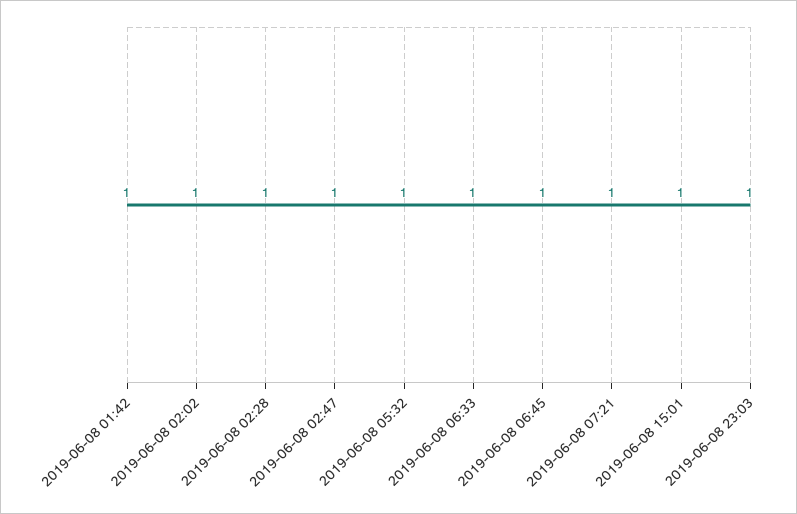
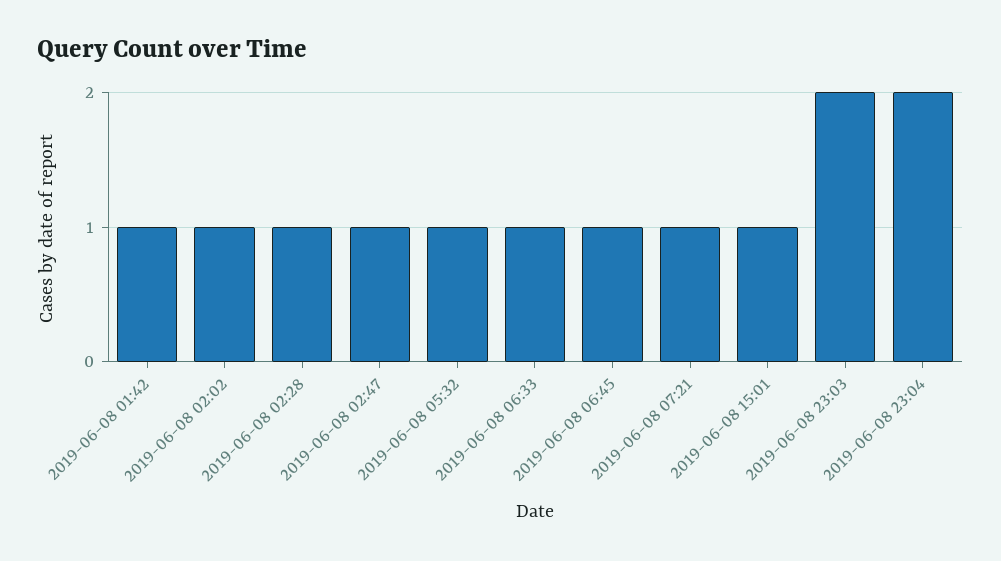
2019-06-08 23:03: 1 -> 2
2019-06-08 23:04: none -> 2

